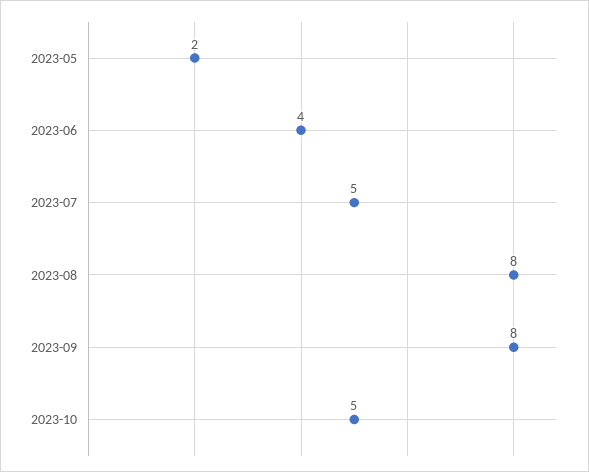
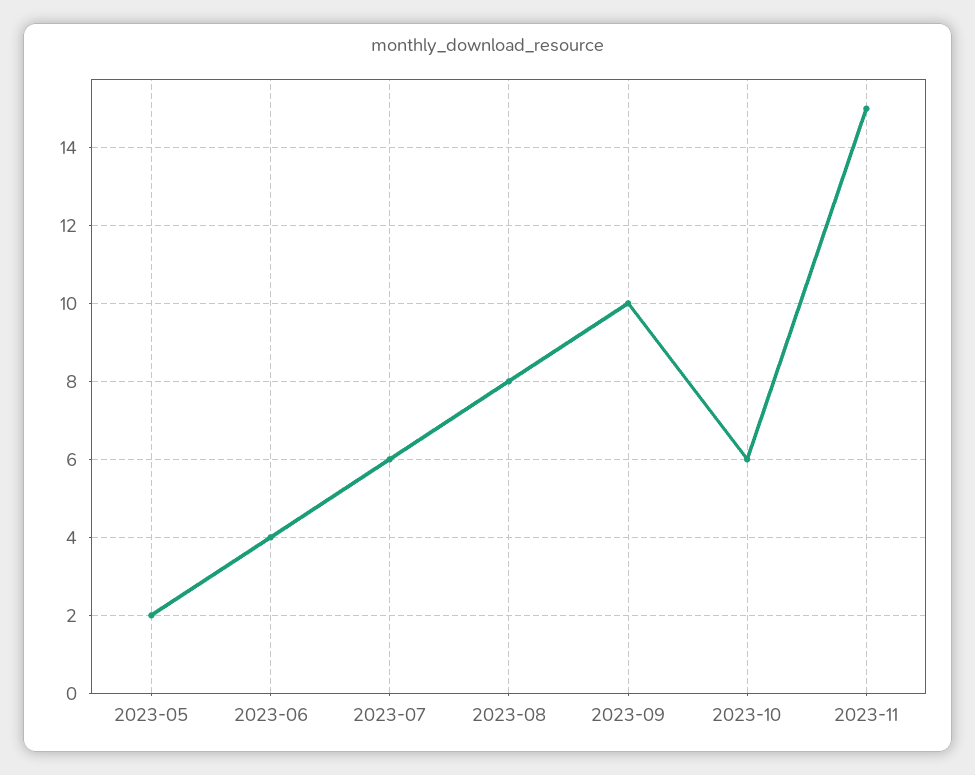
2023-07: 5 -> 6
2023-09: 8 -> 10
2023-10: 5 -> 6
2023-11: none -> 15

